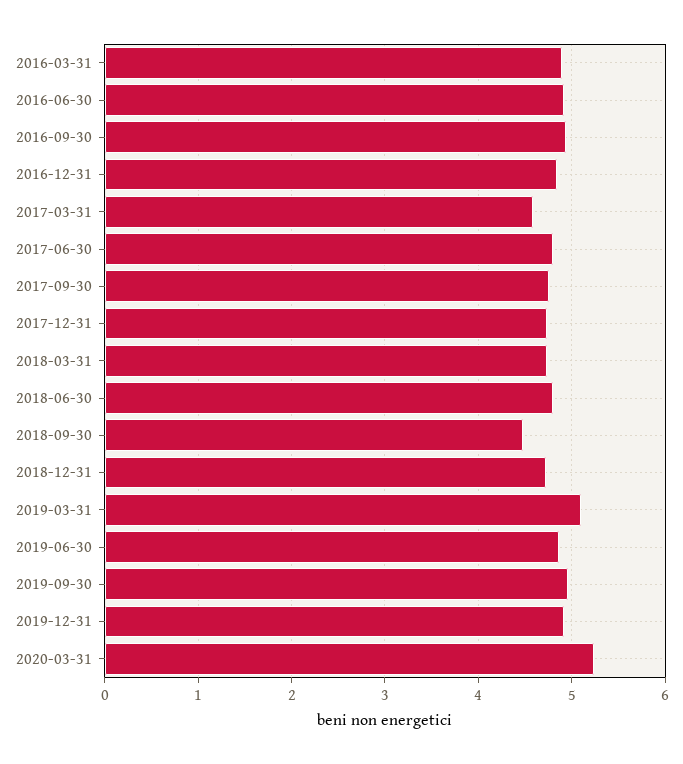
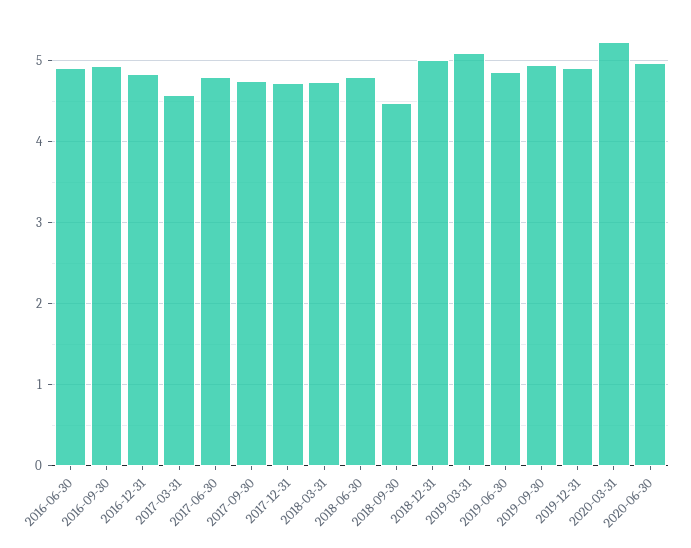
2016-03-31: 4.9 -> none
2018-12-31: 4.7 -> 5
2020-06-30: none -> 5

